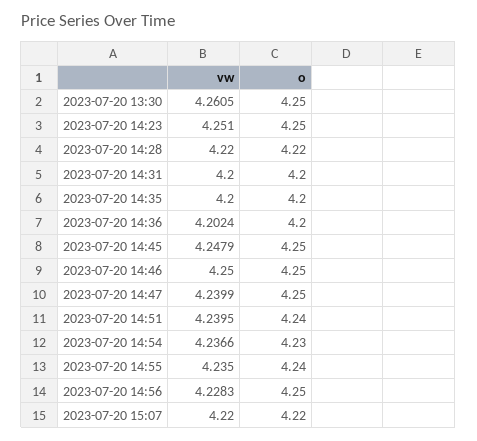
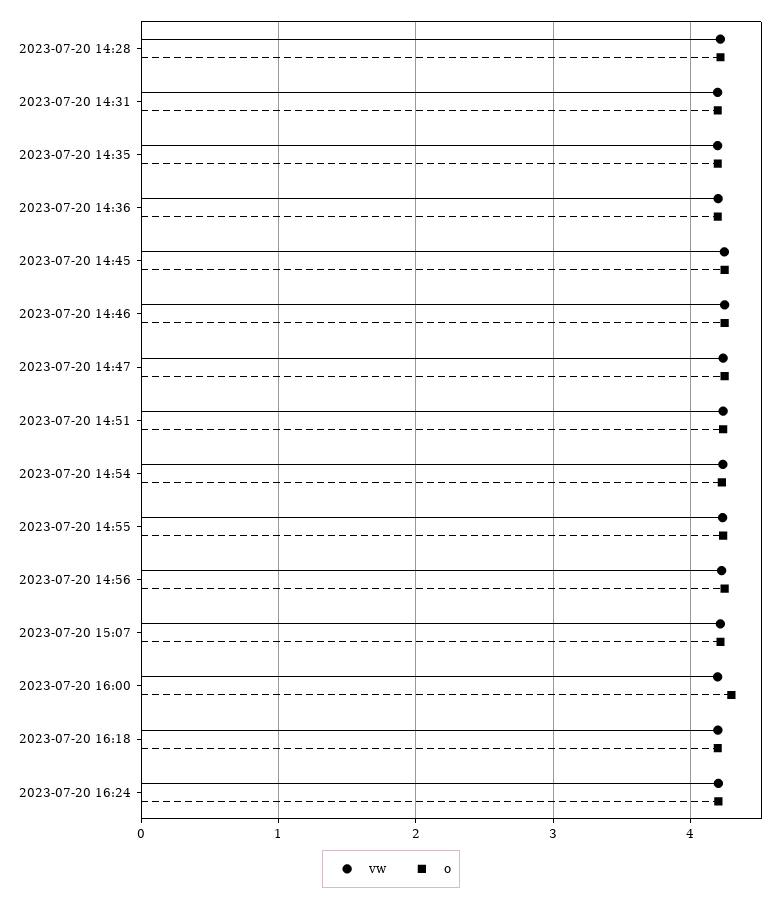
vw, 2023-07-20 13:30: 4.2605 -> none
o, 2023-07-20 13:30: 4.25 -> none
vw, 2023-07-20 14:23: 4.251 -> none
o, 2023-07-20 14:23: 4.25 -> none
vw, 2023-07-20 16:00: none -> 4.2
o, 2023-07-20 16:00: none -> 4.3
vw, 2023-07-20 16:18: none -> 4.2
o, 2023-07-20 16:18: none -> 4.2
vw, 2023-07-20 16:24: none -> 4.2
o, 2023-07-20 16:24: none -> 4.2

